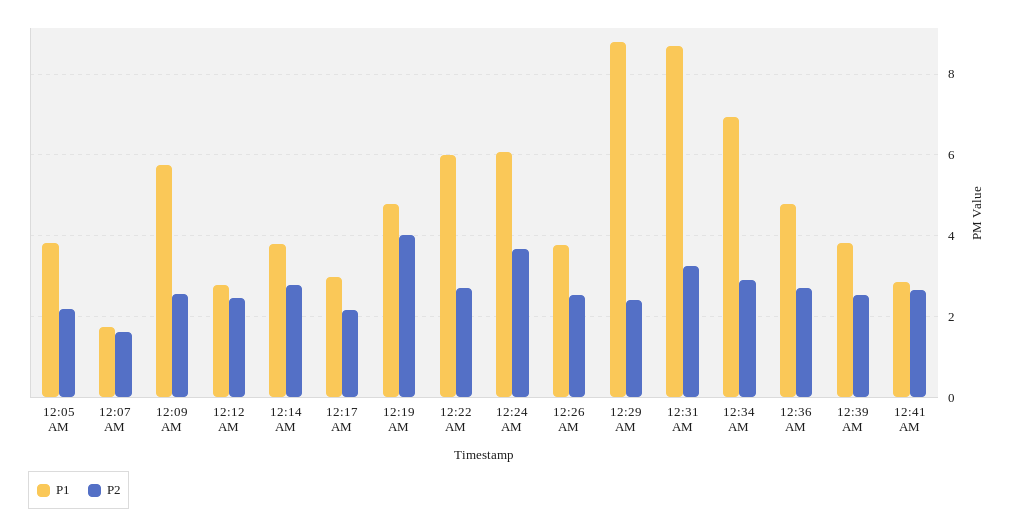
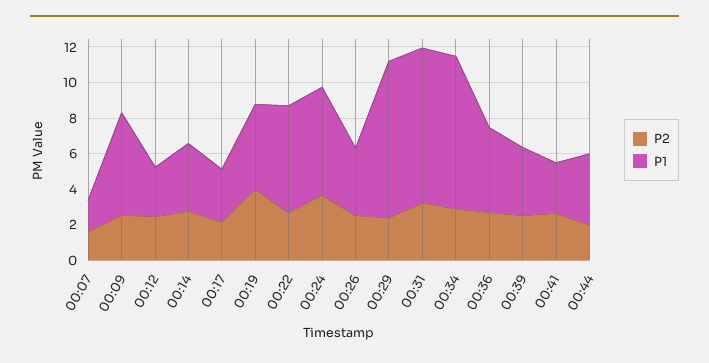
P1, 12:05 AM: 3.8 -> none
P2, 12:05 AM: 2.2 -> none
P1, 12:34 AM: 7 -> 8.5
P2, 00:44: none -> 2
P1, 00:44: none -> 4

